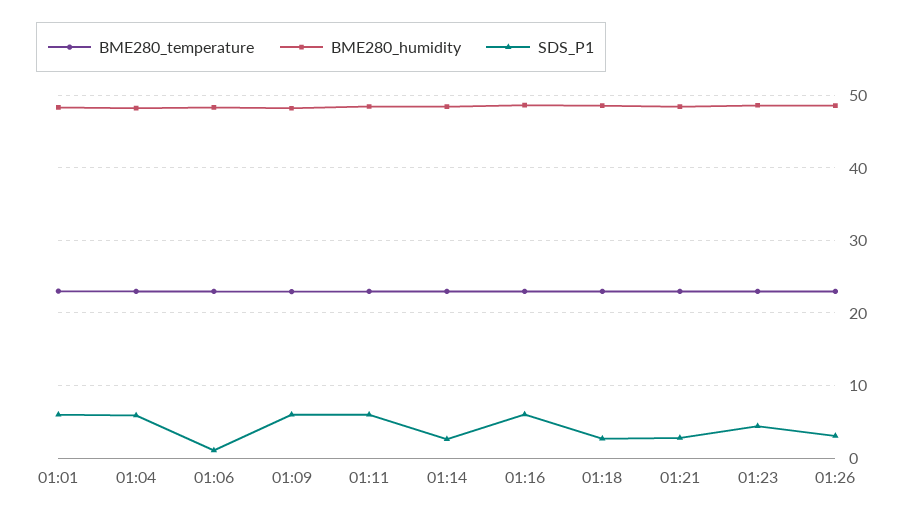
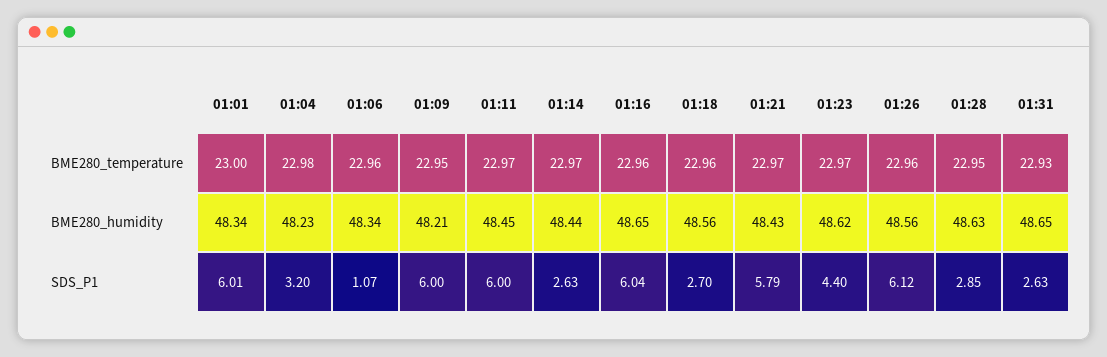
SDS_P1, 01:04: 6 -> 3.2
SDS_P1, 01:21: 3 -> 5.79
SDS_P1, 01:26: 3 -> 6.12
BME280_temperature, 01:28: none -> 22.95
BME280_temperature, 01:31: none -> 22.93
BME280_humidity, 01:28: none -> 48.63
BME280_humidity, 01:31: none -> 48.65
SDS_P1, 01:28: none -> 2.85
SDS_P1, 01:31: none -> 2.63

